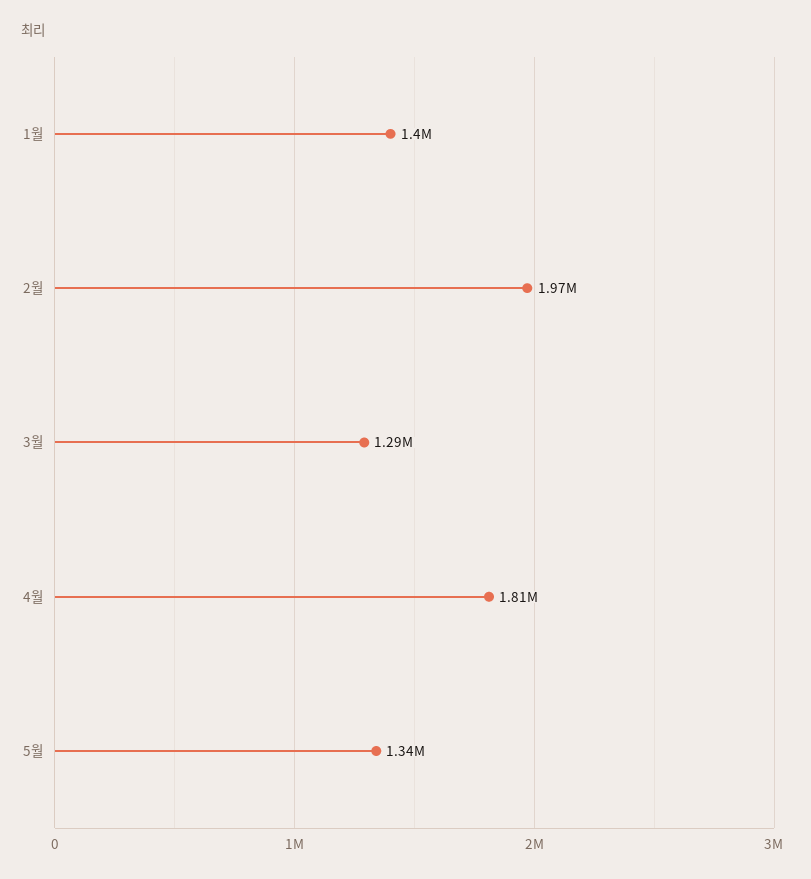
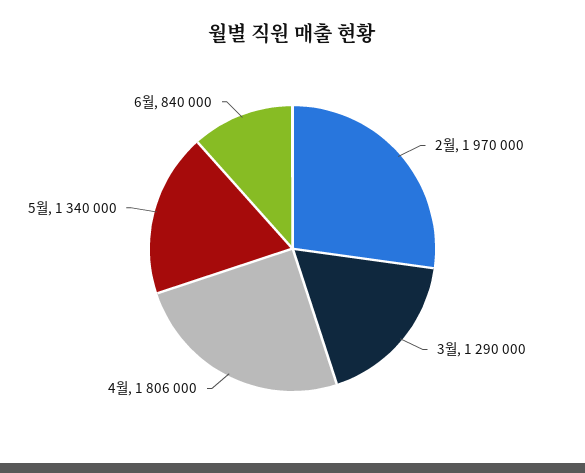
1월: 1400000 -> none
6월: none -> 840000

